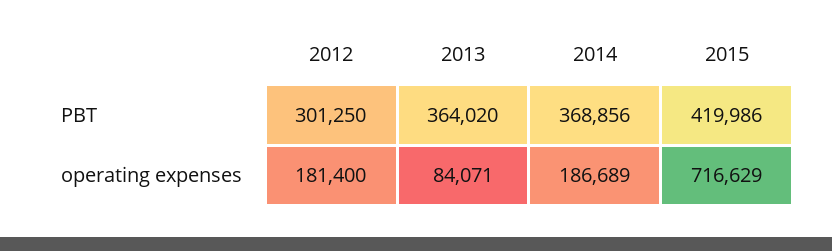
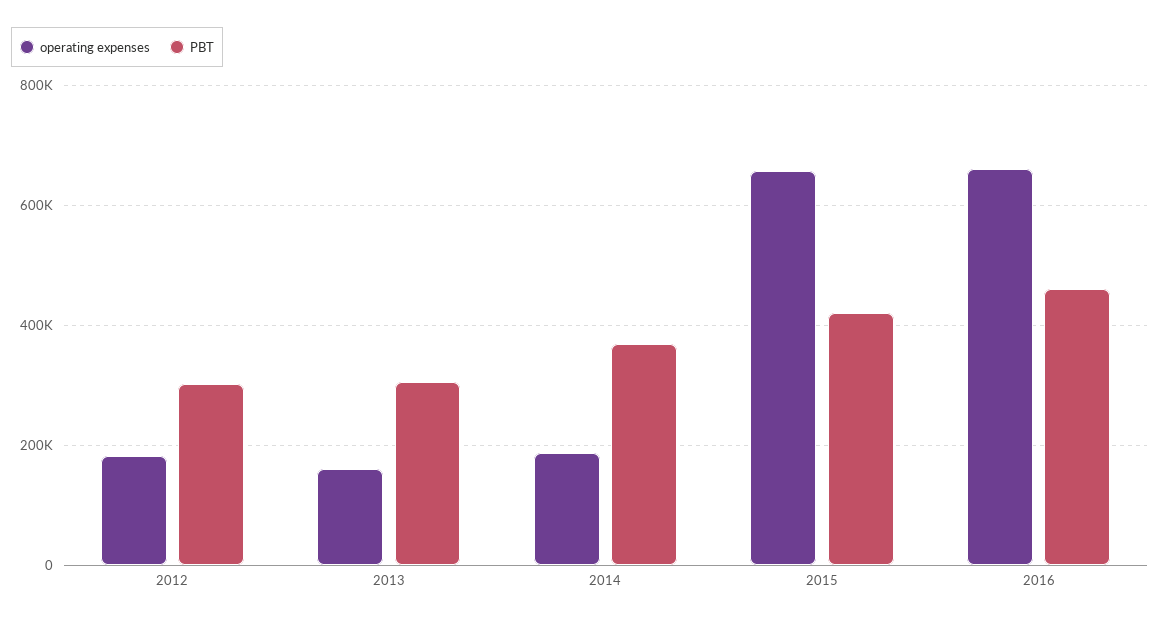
PBT, 2013: 364020 -> 300000
operating expenses, 2013: 84071 -> 160000
operating expenses, 2015: 716629 -> 660000
operating expenses, 2016: none -> 660000
PBT, 2016: none -> 460000

